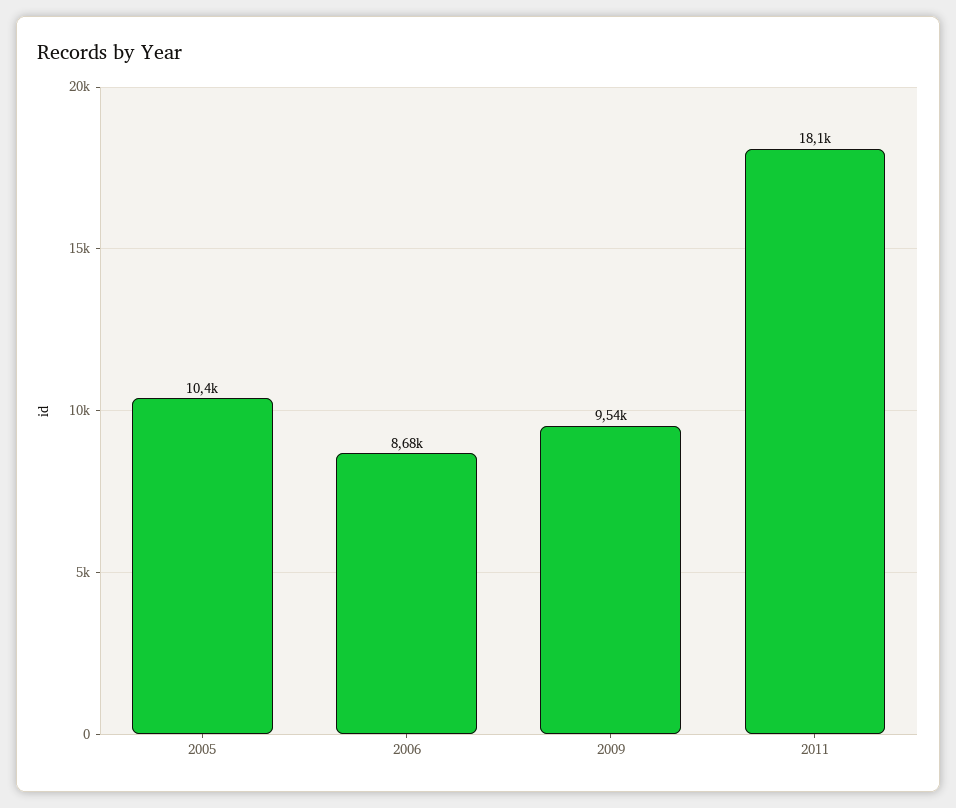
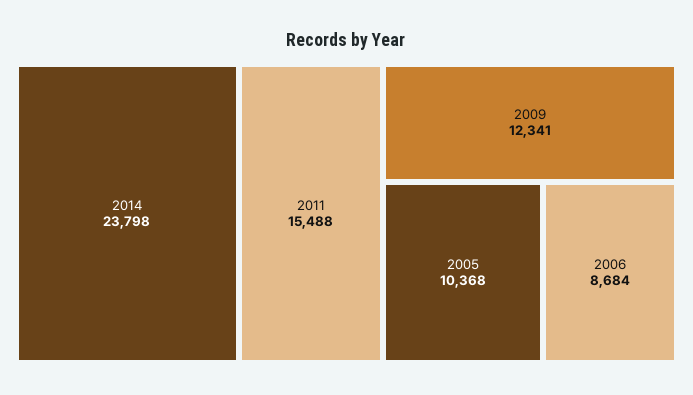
2009: 9540 -> 12341
2011: 18100 -> 15488
2014: none -> 23798

